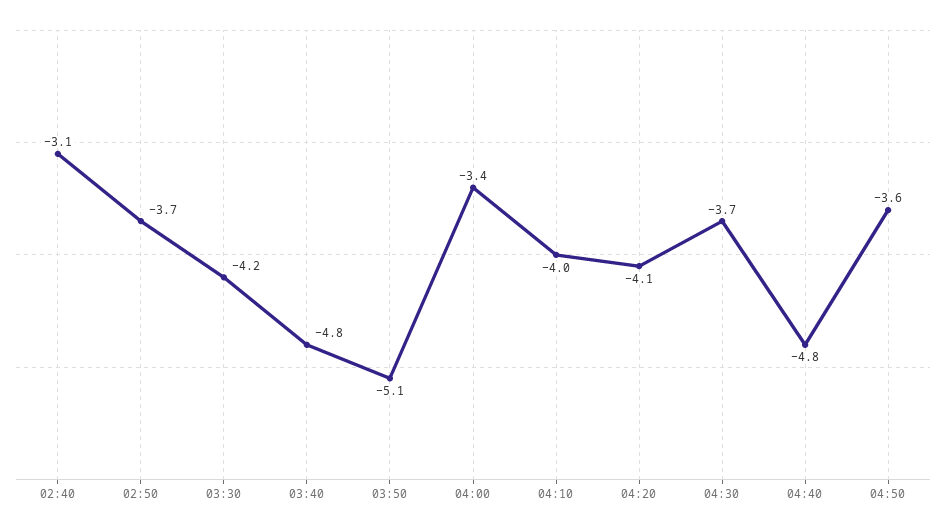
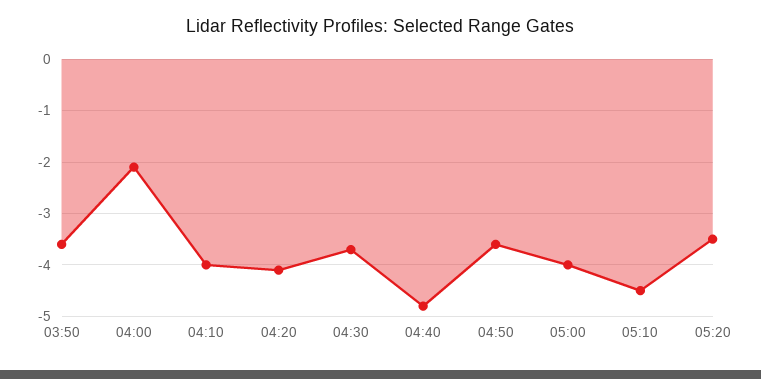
02:40: -3.1 -> none
02:50: -3.7 -> none
03:30: -4.2 -> none
03:40: -4.8 -> none
03:50: -5.1 -> -3.5
04:00: -3.4 -> -2
05:00: none -> -4
05:10: none -> -4.5
05:20: none -> -3.5

